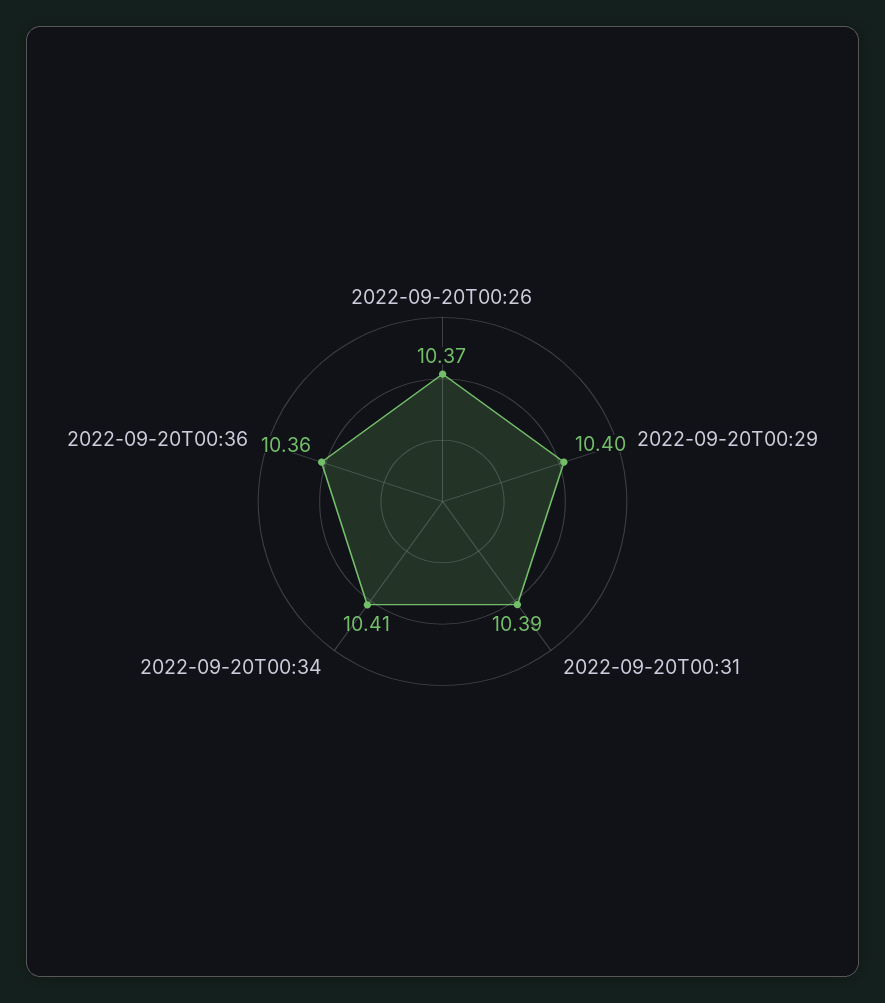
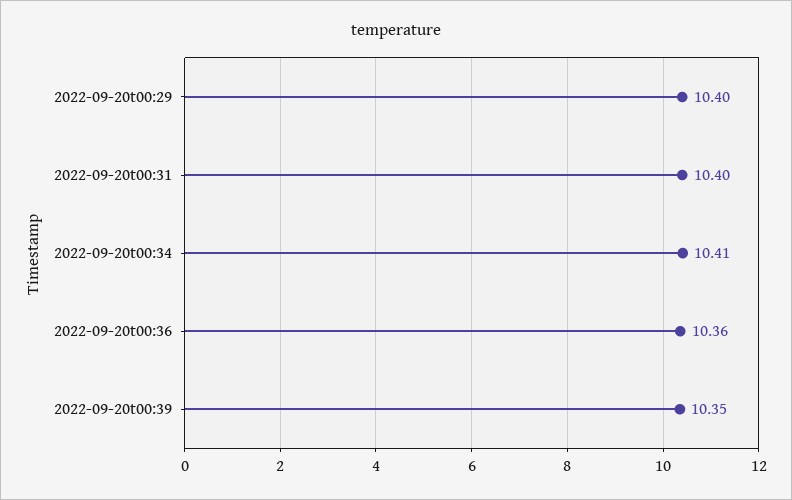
2022-09-20T00:26: 10.37 -> none
2022-09-20T00:31: 10.39 -> 10.4
2022-09-20t00:39: none -> 10.35

